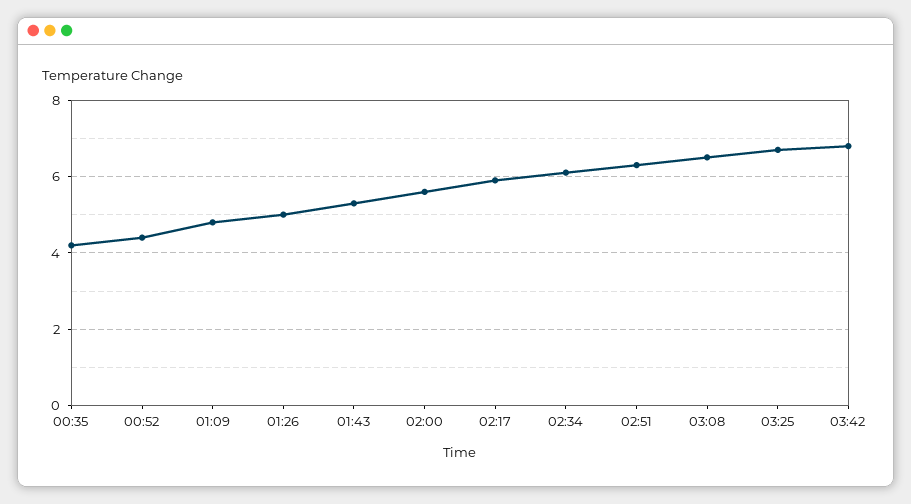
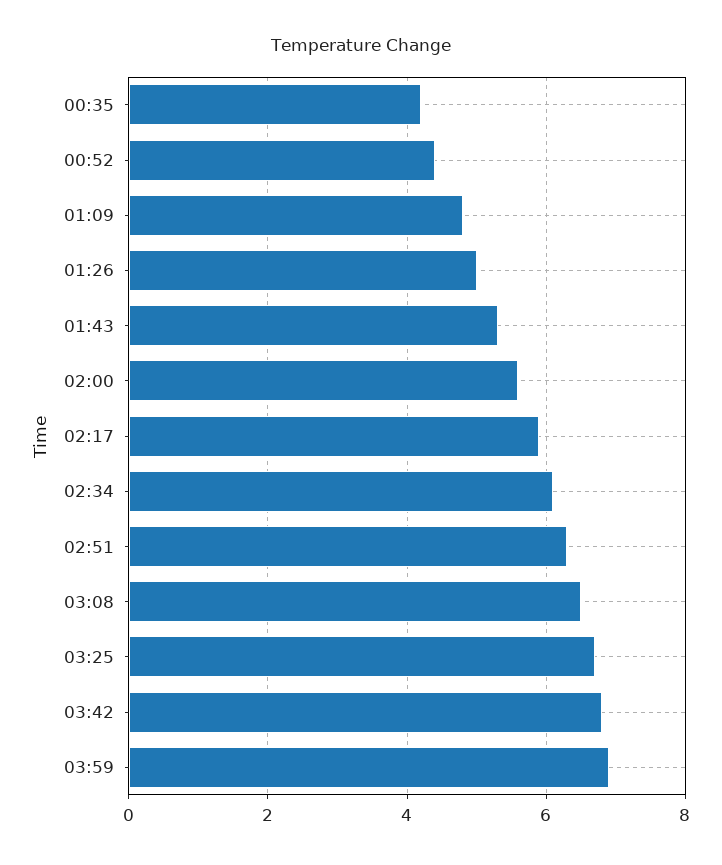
03:59: none -> 7

